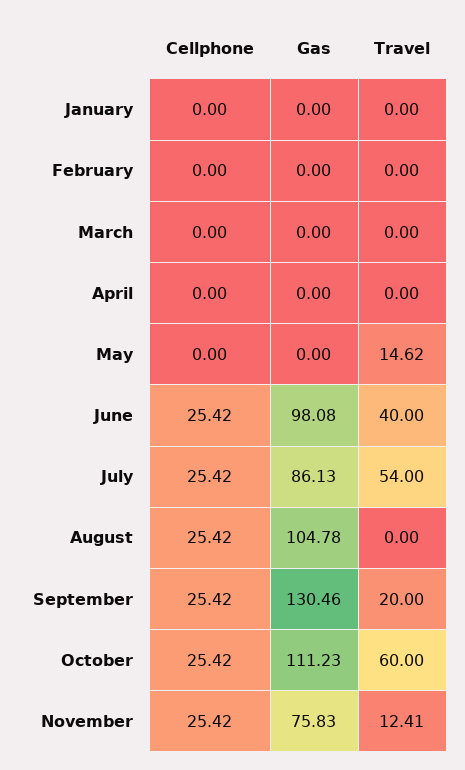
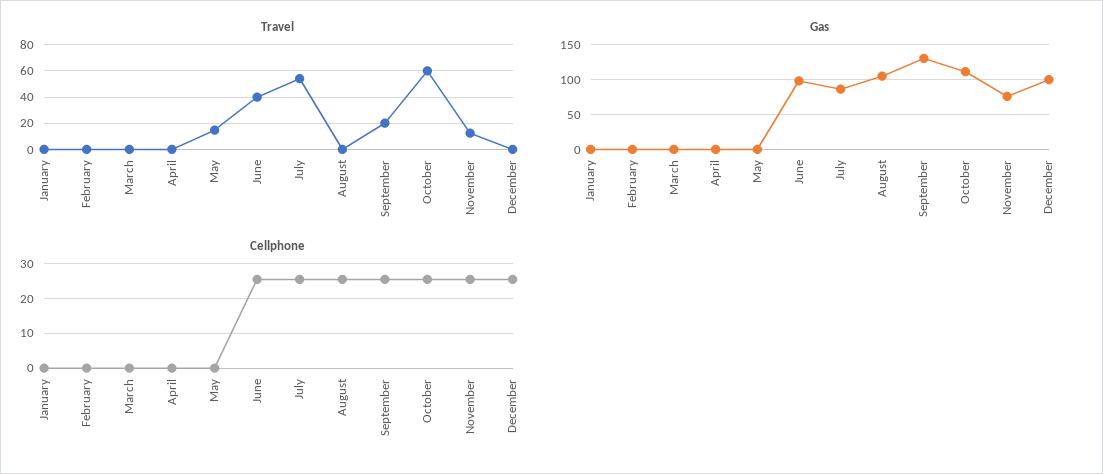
Travel, December: none -> 0
Gas, December: none -> 100
Cellphone, December: none -> 26

